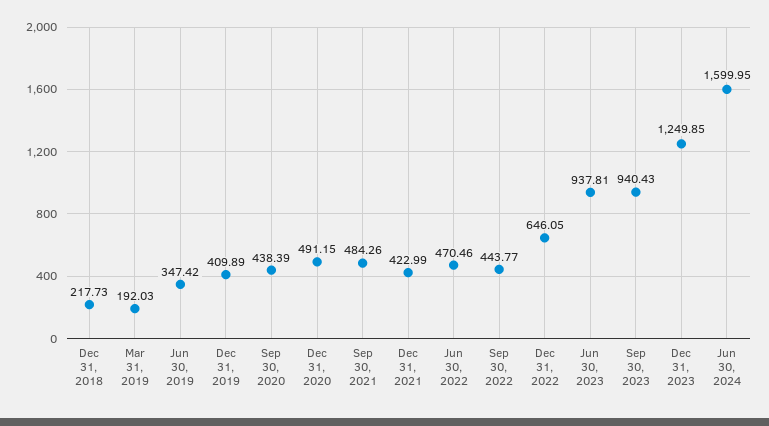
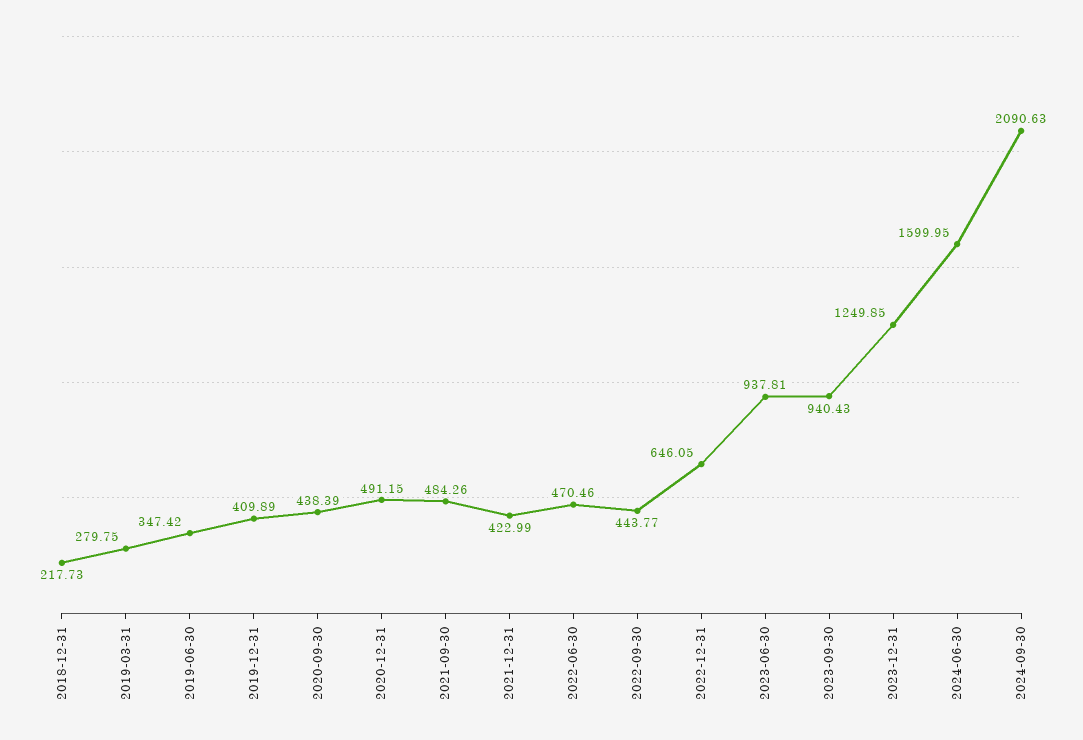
Mar 31, 2019: 192.03 -> 279.75
2024-09-30: none -> 2090.63

